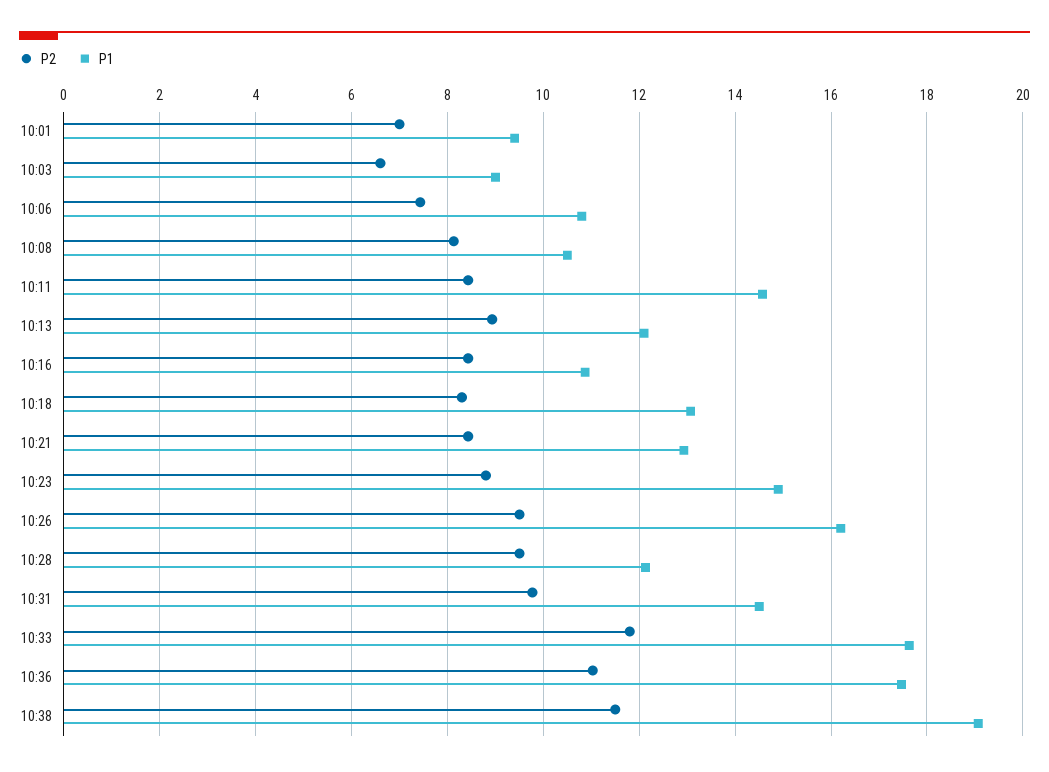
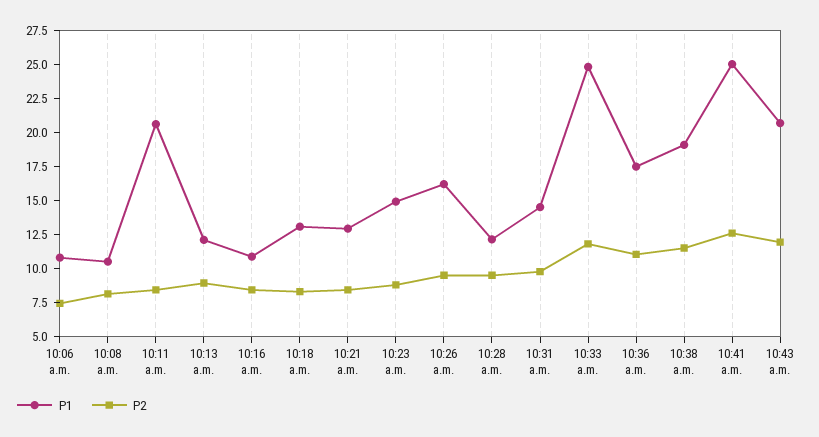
P2, 10:01: 7 -> none
P1, 10:01: 9.4 -> none
P2, 10:03: 6.6 -> none
P1, 10:03: 9 -> none
P1, 10:11: 14.6 -> 20
P1, 10:33: 17.6 -> 25
P1, 10:41 a.m.: none -> 25
P2, 10:41 a.m.: none -> 12.5
P1, 10:43 a.m.: none -> 20
P2, 10:43 a.m.: none -> 12.5

